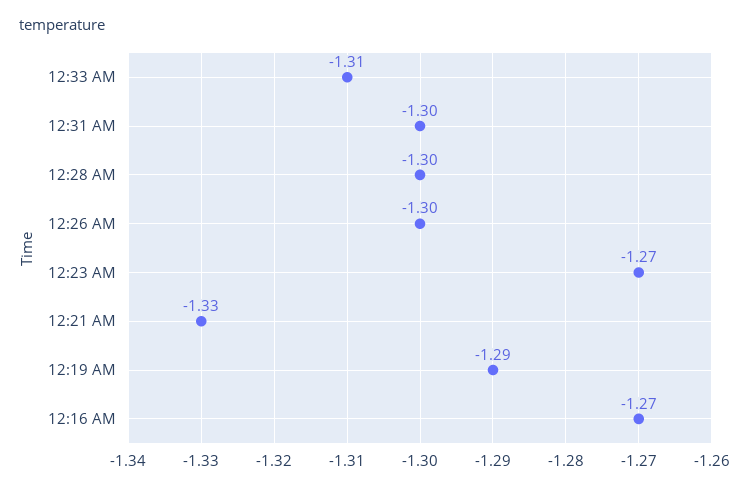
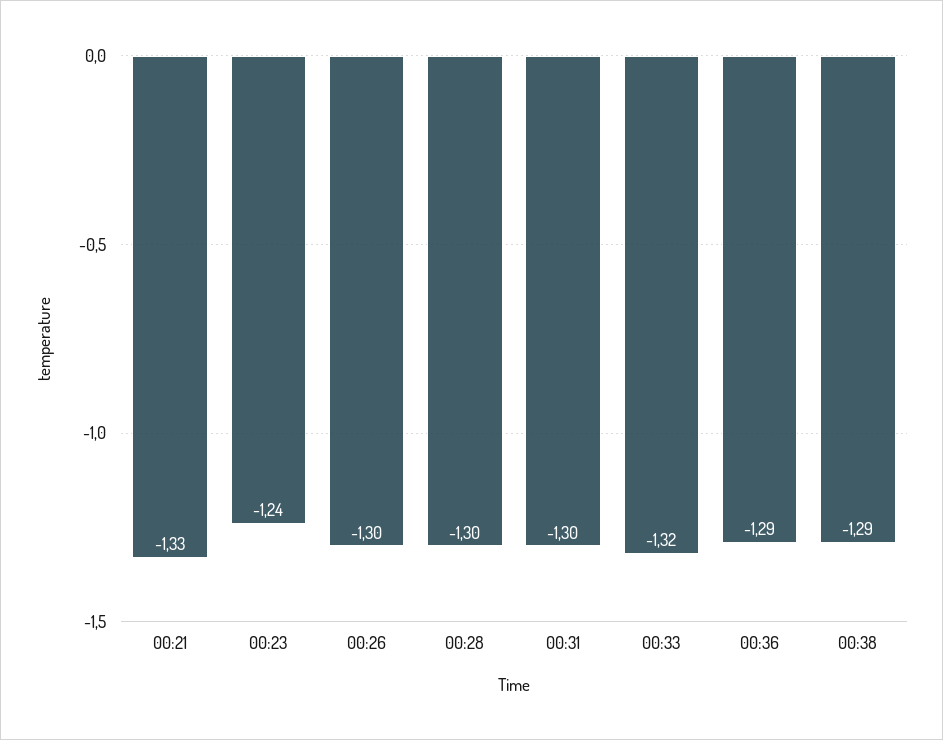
12:33 AM: -1.31 -> -1.32
12:23 AM: -1.27 -> -1.24
12:19 AM: -1.29 -> none
12:16 AM: -1.27 -> none
00:36: none -> -1.29
00:38: none -> -1.29

